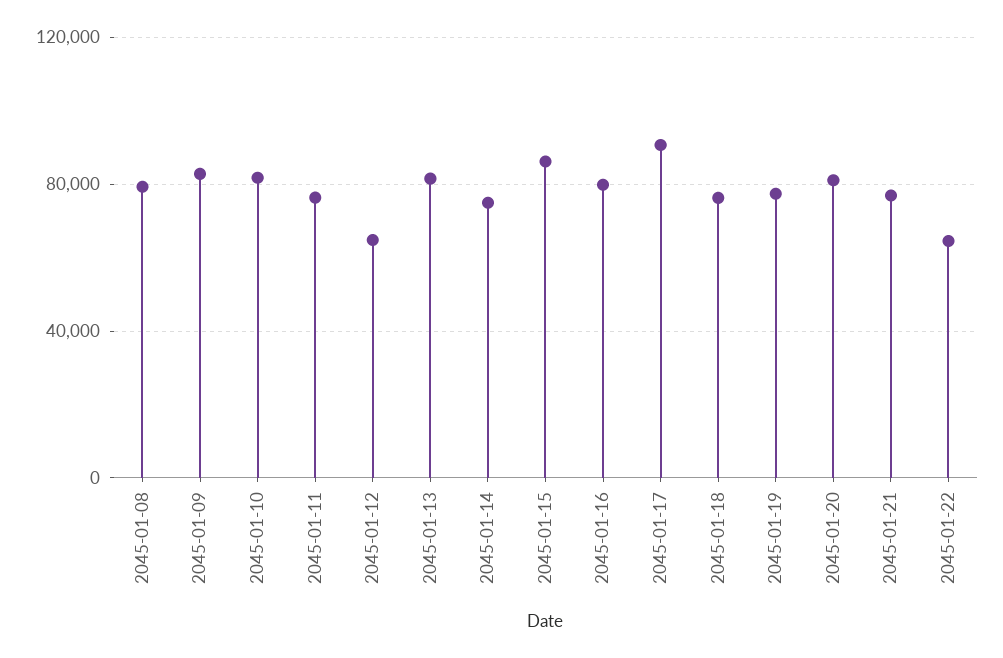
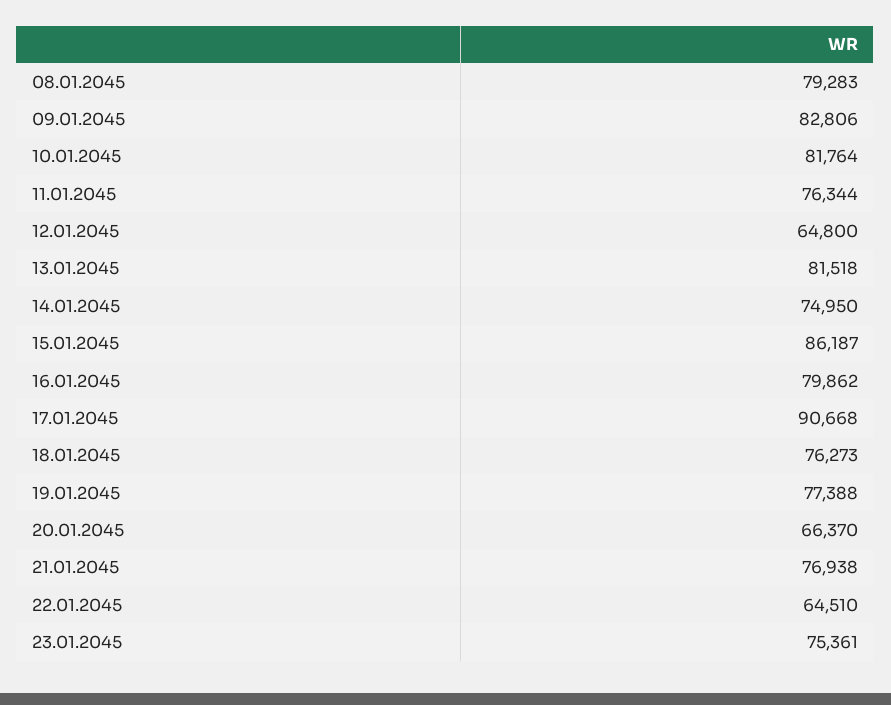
2045-01-20: 80000 -> 66370
23.01.2045: none -> 75361

